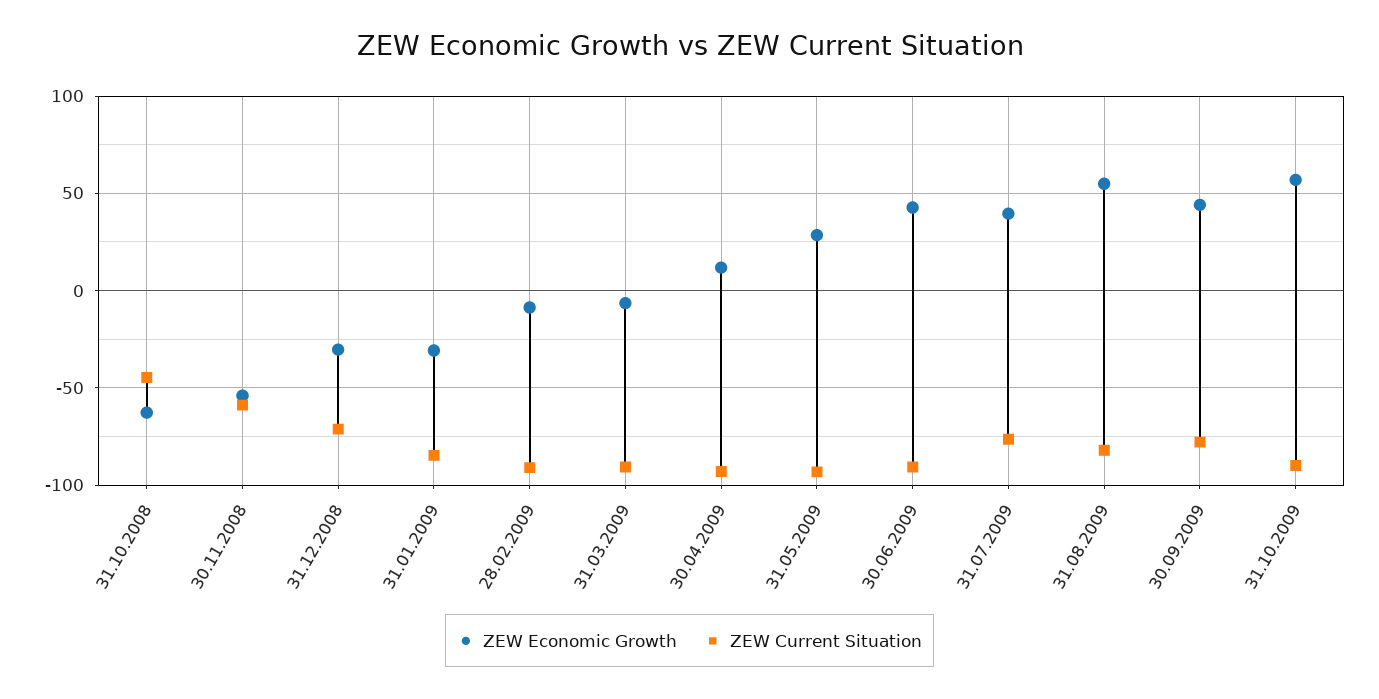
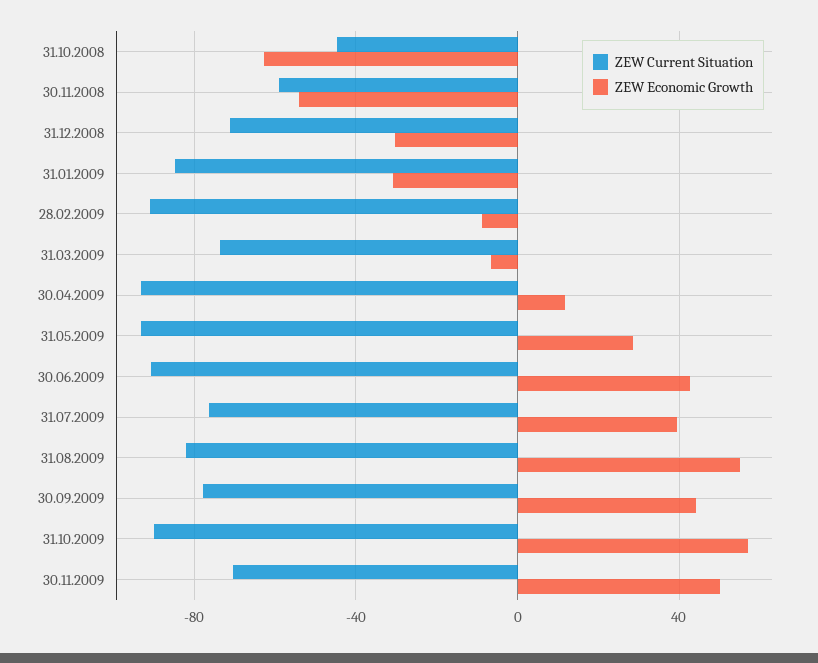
ZEW Current Situation, 31.03.2009: -90 -> -75
ZEW Current Situation, 30.11.2009: none -> -70
ZEW Economic Growth, 30.11.2009: none -> 50

